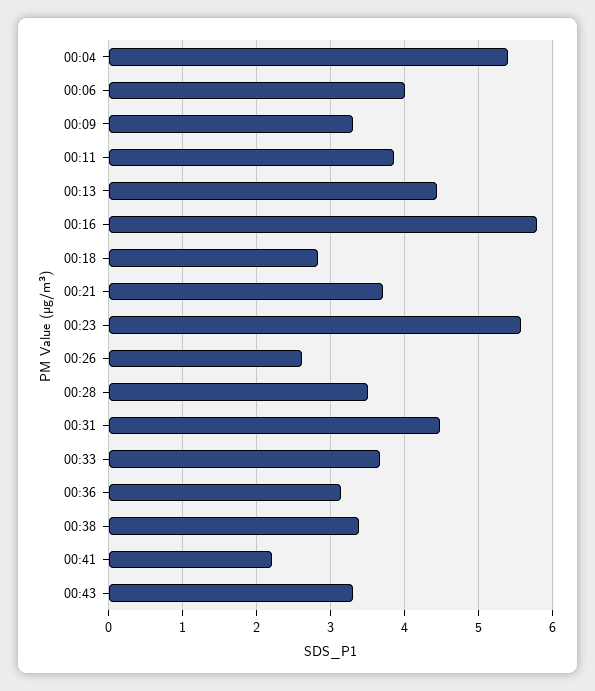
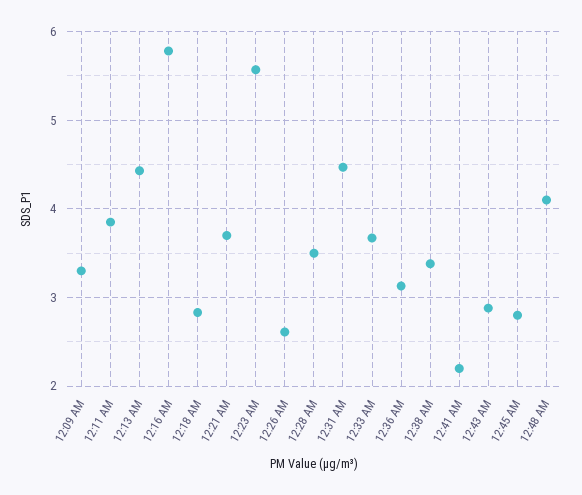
00:04: 5.4 -> none
00:06: 4 -> none
00:43: 3.3 -> 2.9
12:45 AM: none -> 2.8
12:48 AM: none -> 4.1

